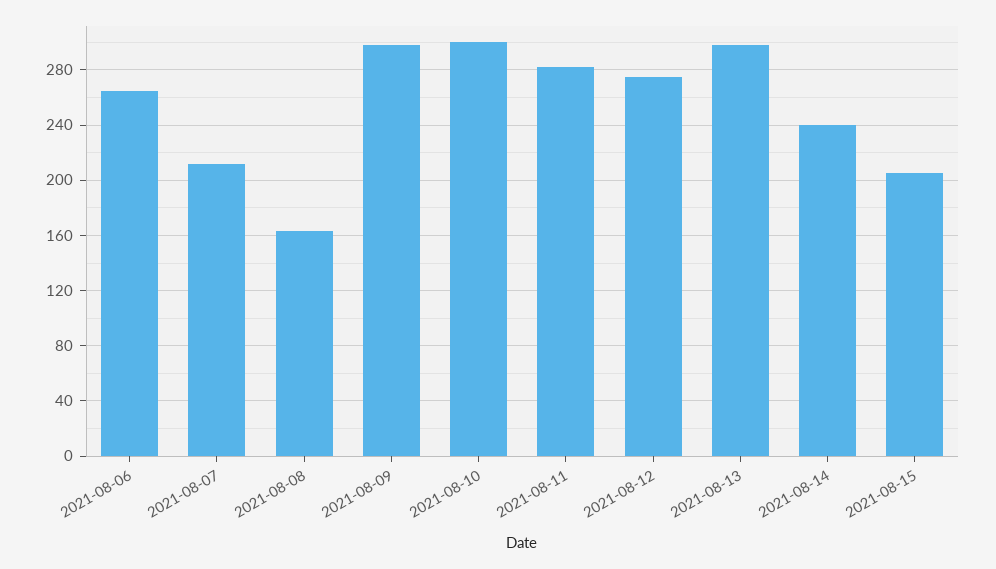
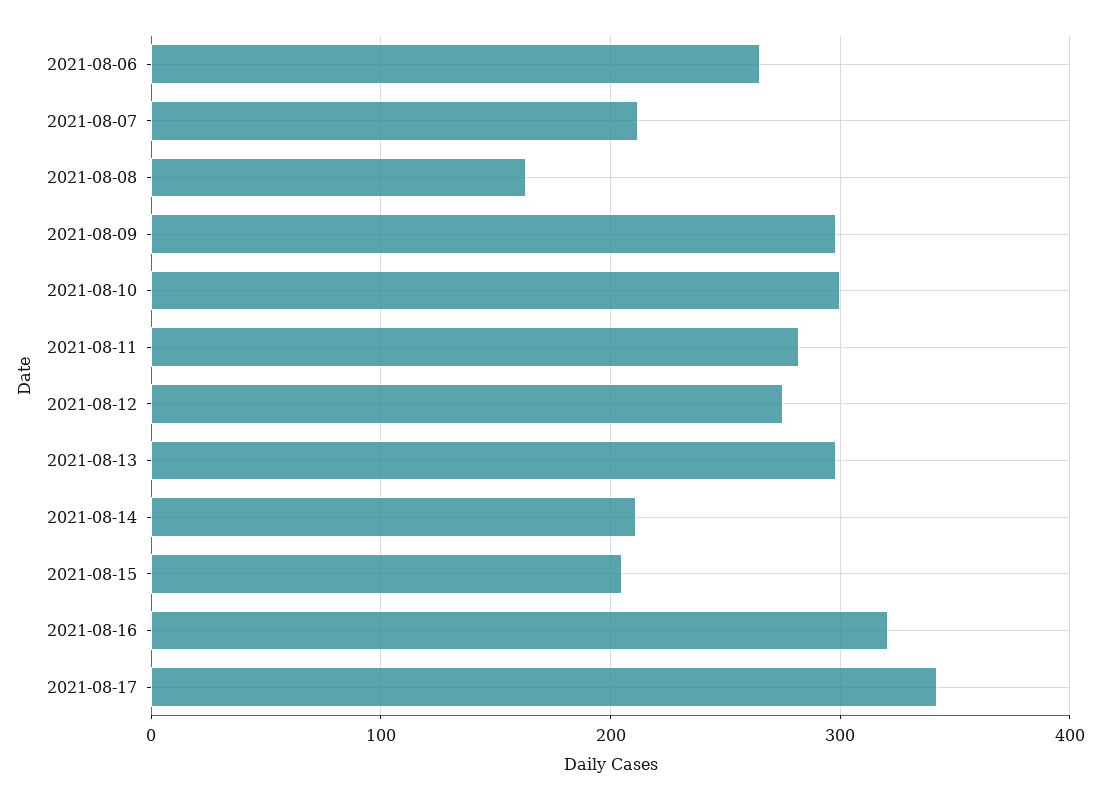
2021-08-14: 240 -> 210
2021-08-16: none -> 320
2021-08-17: none -> 340

